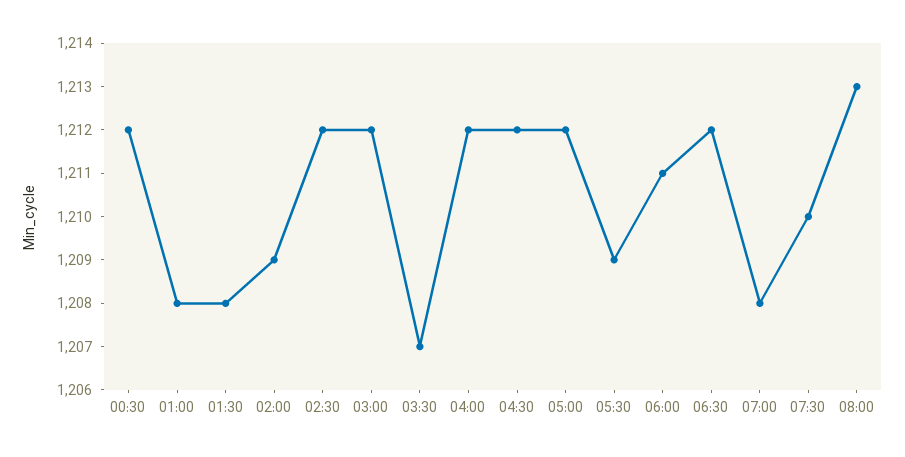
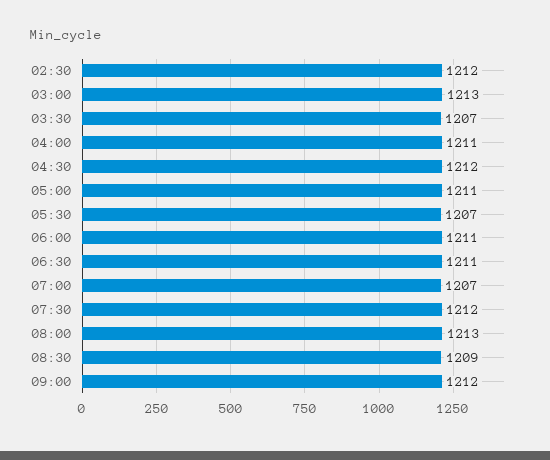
00:30: 1212 -> none
01:00: 1208 -> none
01:30: 1208 -> none
02:00: 1209 -> none
03:00: 1212 -> 1213
04:00: 1212 -> 1211
05:00: 1212 -> 1211
05:30: 1209 -> 1207
06:30: 1212 -> 1211
07:00: 1208 -> 1207
07:30: 1210 -> 1212
08:30: none -> 1209
09:00: none -> 1212

